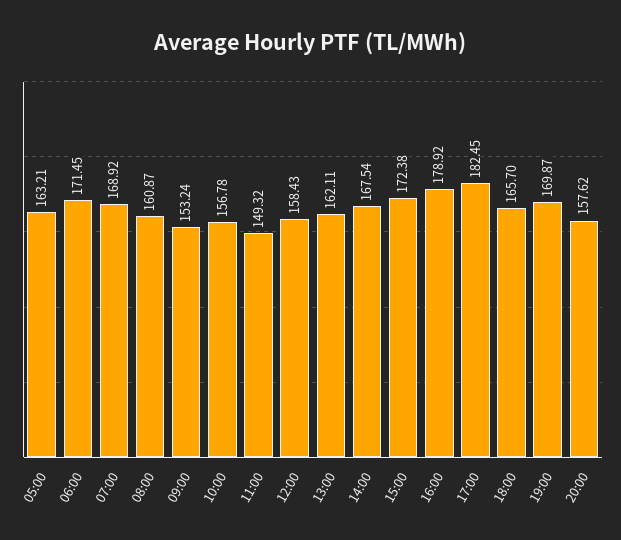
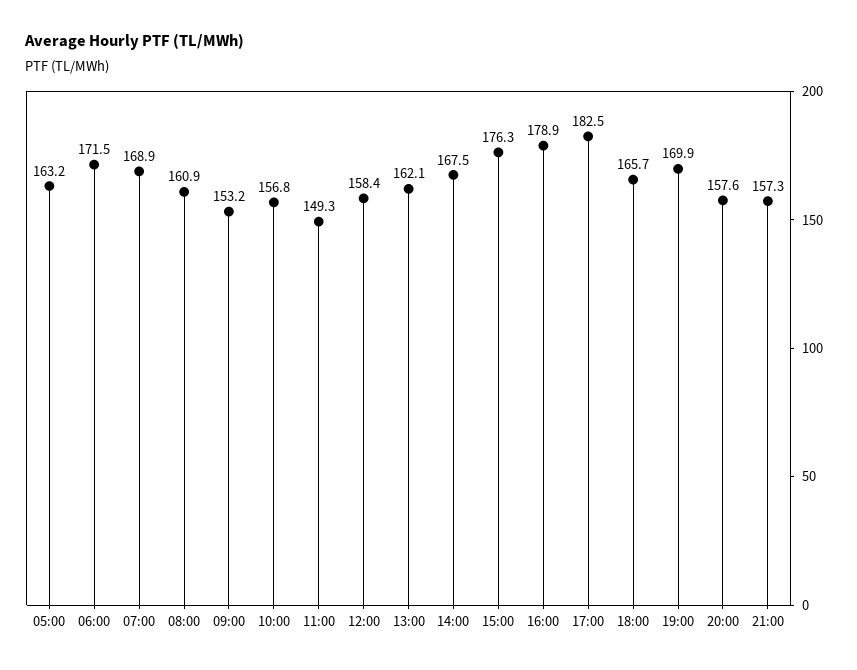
15:00: 172.38 -> 176.3
21:00: none -> 157.3

